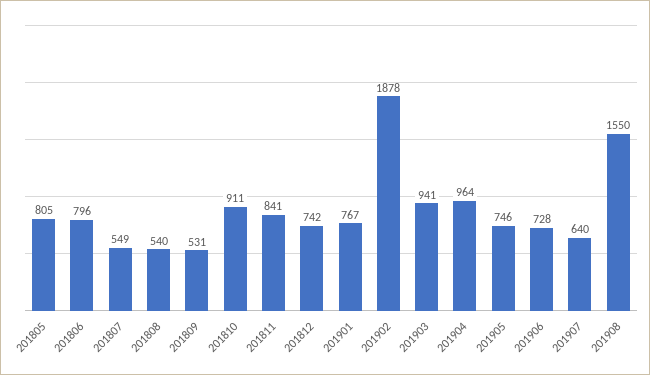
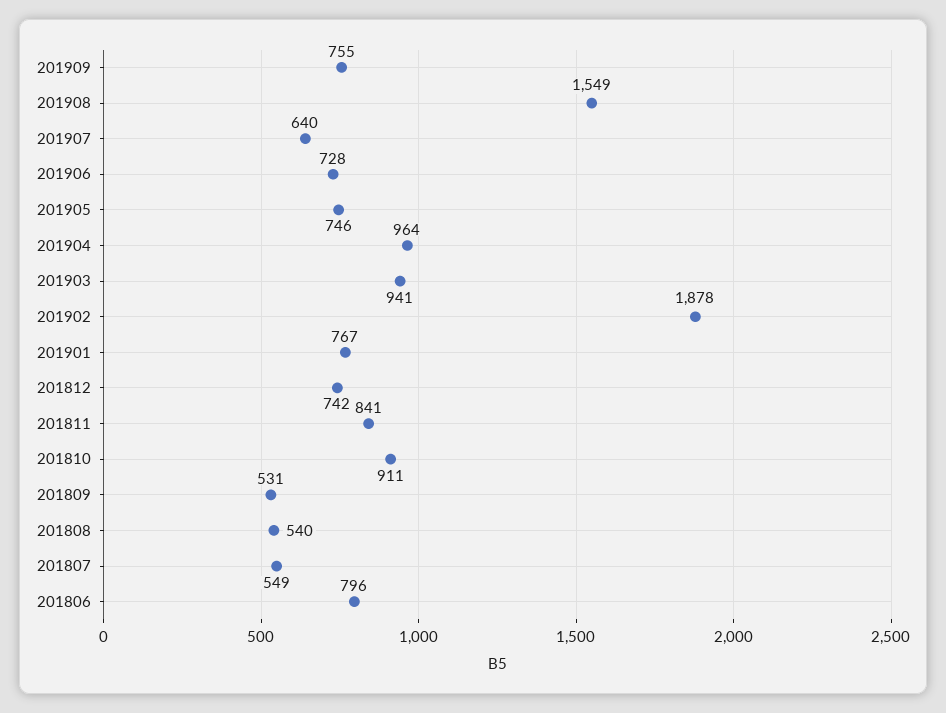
201805: 805 -> none
201908: 1550 -> 1549
201909: none -> 755

